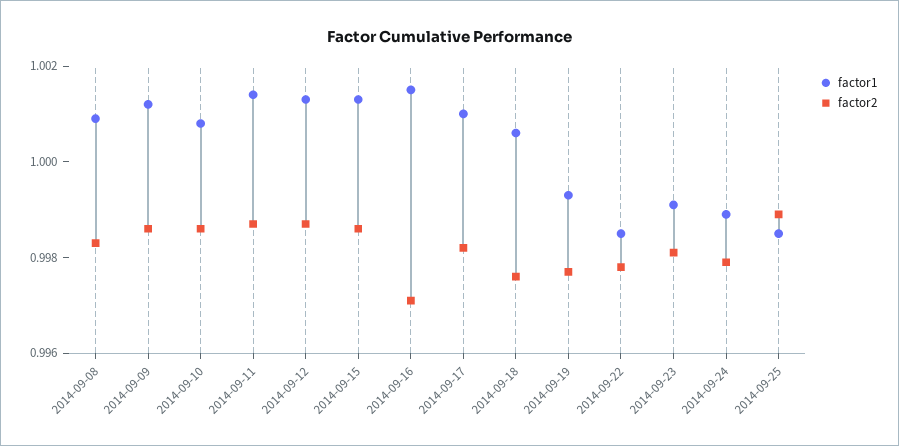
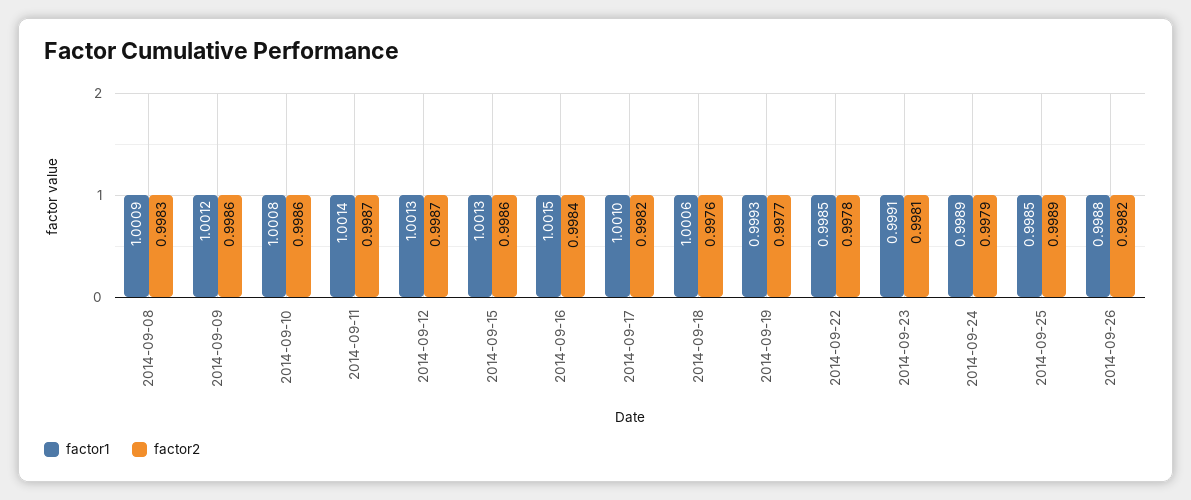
factor2, 2014-09-16: 0.997 -> 0.9984
factor1, 2014-09-26: none -> 0.9988
factor2, 2014-09-26: none -> 0.9982

